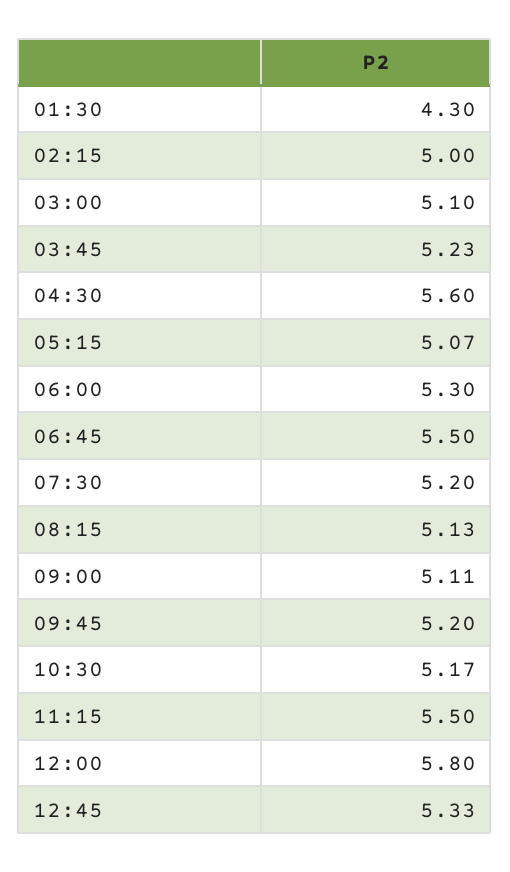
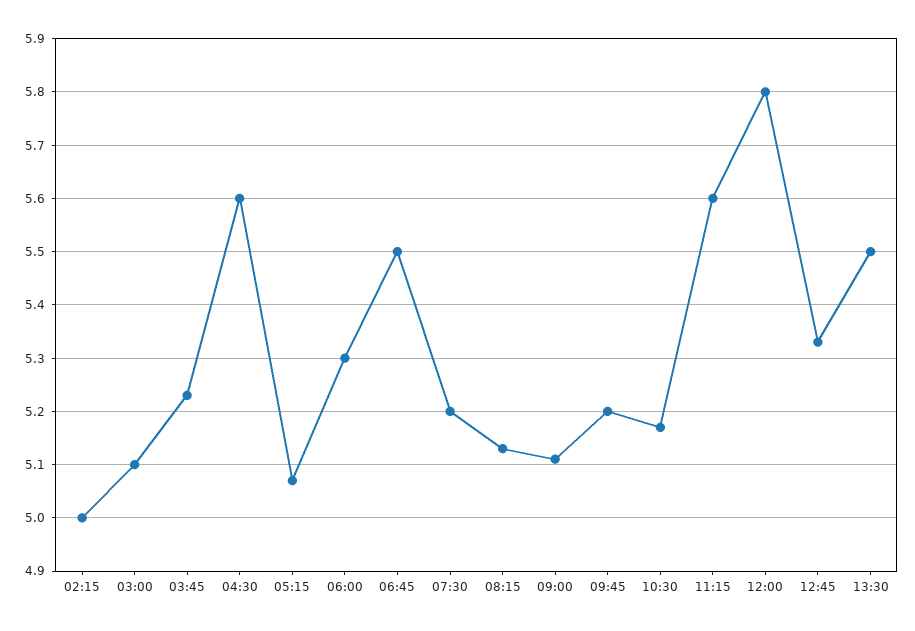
01:30: 4.3 -> none
11:15: 5.5 -> 5.6
13:30: none -> 5.5

